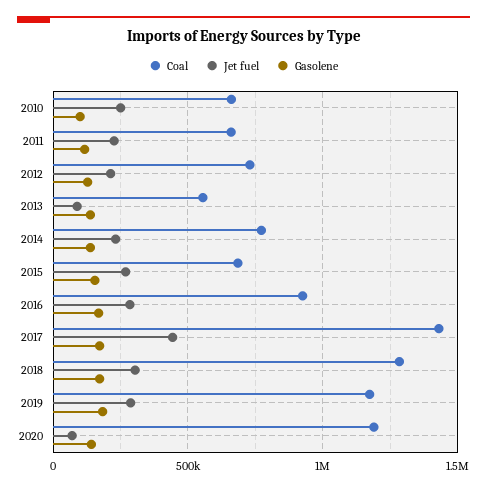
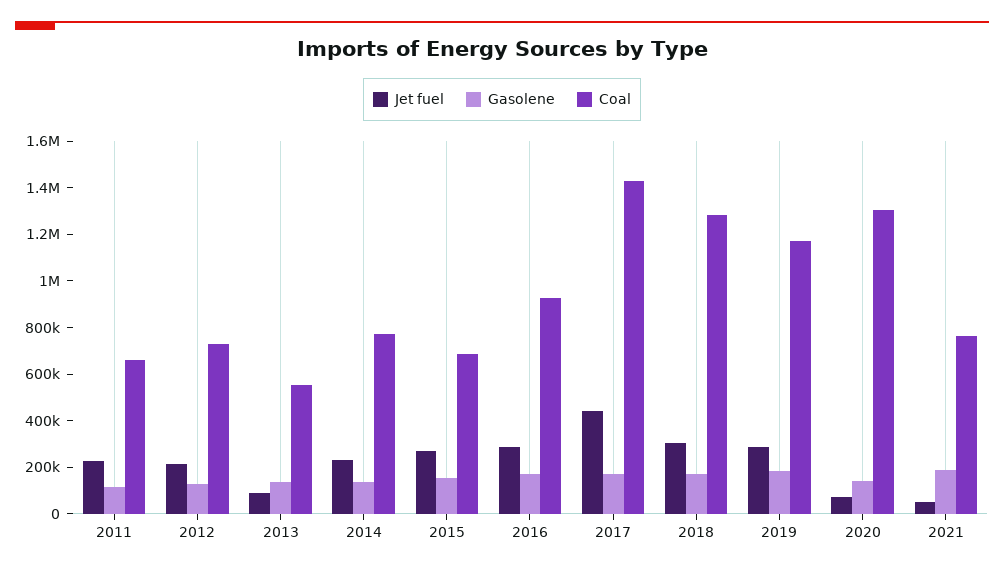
Coal, 2010: 650000 -> none
Jet fuel, 2010: 250000 -> none
Gasolene, 2010: 100000 -> none
Coal, 2020: 1200000 -> 1300000
Jet fuel, 2021: none -> 50000
Gasolene, 2021: none -> 200000
Coal, 2021: none -> 750000

